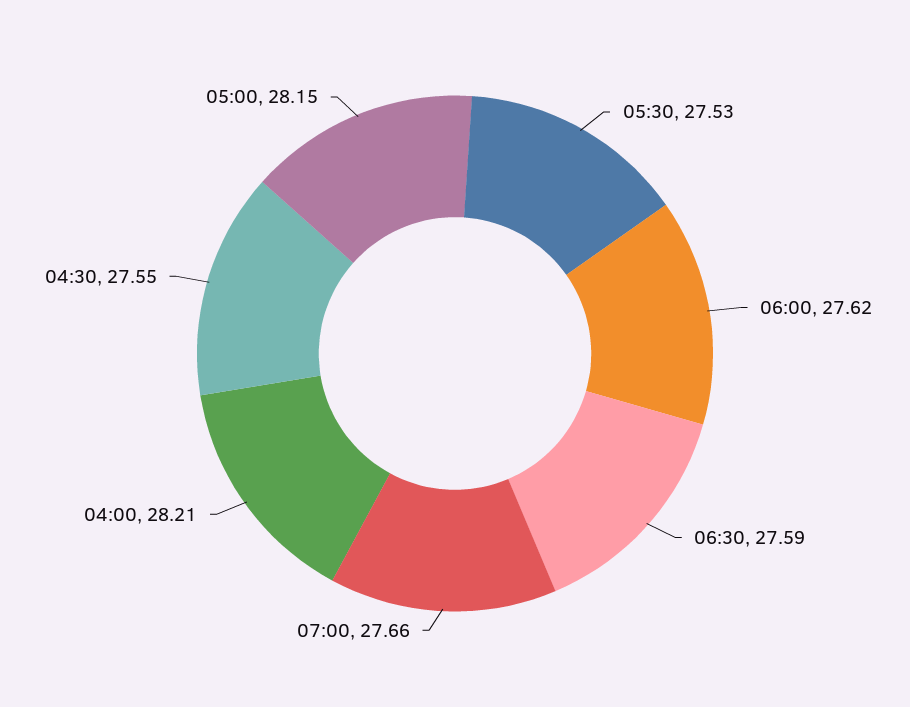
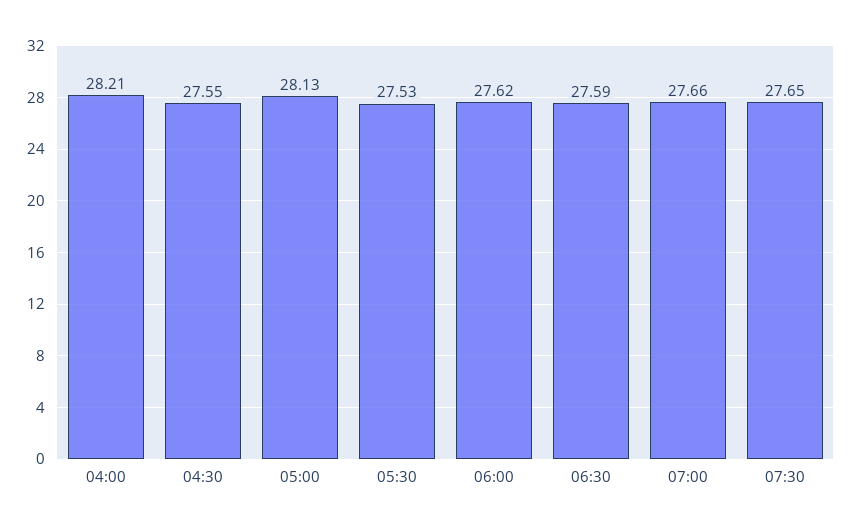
05:00: 28.15 -> 28.13
07:30: none -> 27.65

